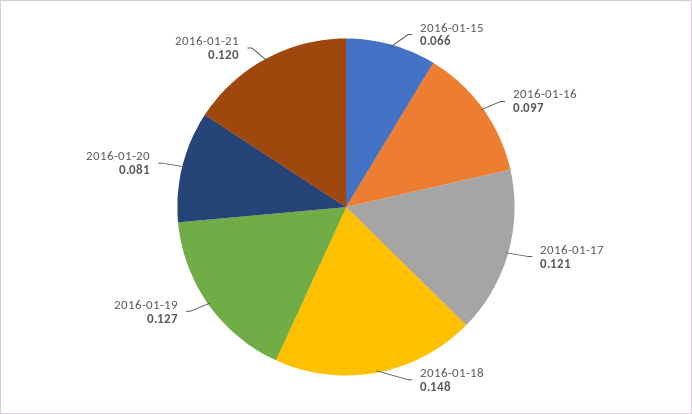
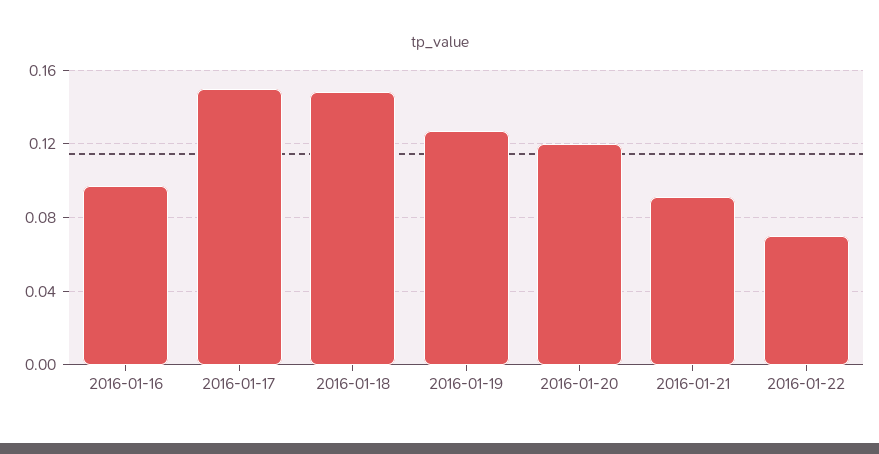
2016-01-15: 0.066 -> none
2016-01-17: 0.121 -> 0.15
2016-01-20: 0.081 -> 0.12
2016-01-21: 0.12 -> 0.09
2016-01-22: none -> 0.07

